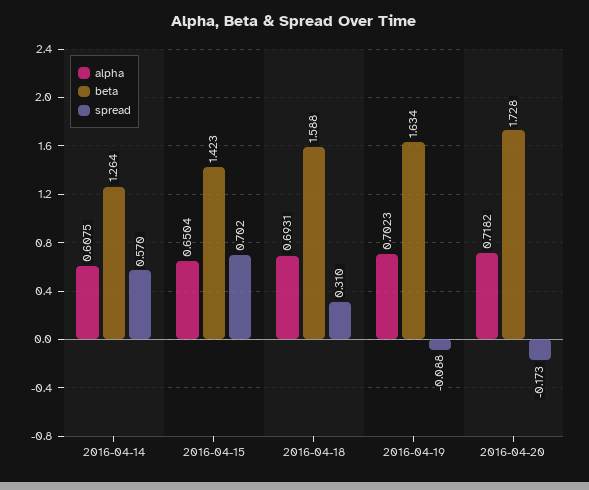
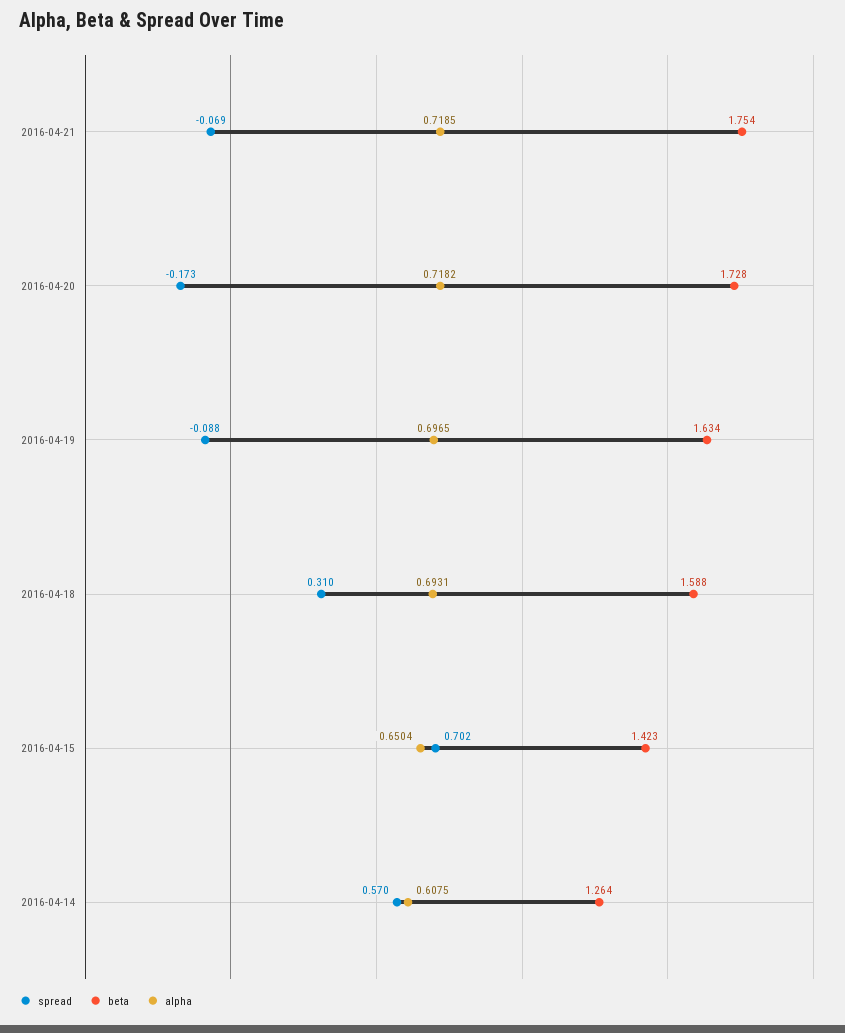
alpha, 2016-04-19: 0.7023 -> 0.6965
spread, 2016-04-21: none -> -0.069
beta, 2016-04-21: none -> 1.754
alpha, 2016-04-21: none -> 0.7185

